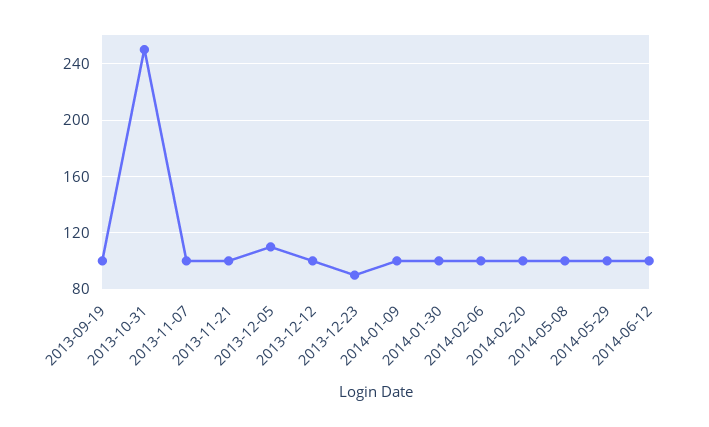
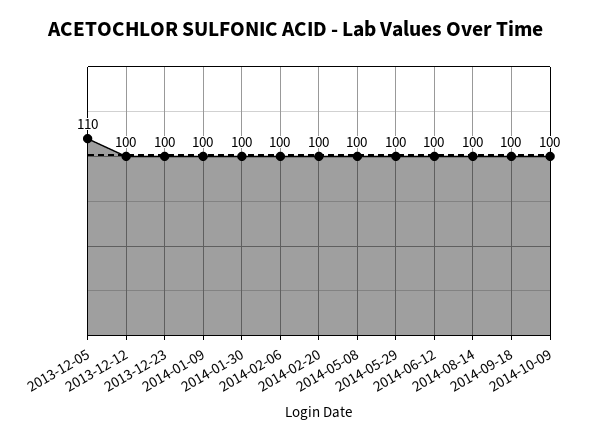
2013-09-19: 100 -> none
2013-10-31: 250 -> none
2013-11-07: 100 -> none
2013-11-21: 100 -> none
2013-12-23: 90 -> 100
2014-08-14: none -> 100
2014-09-18: none -> 100
2014-10-09: none -> 100

